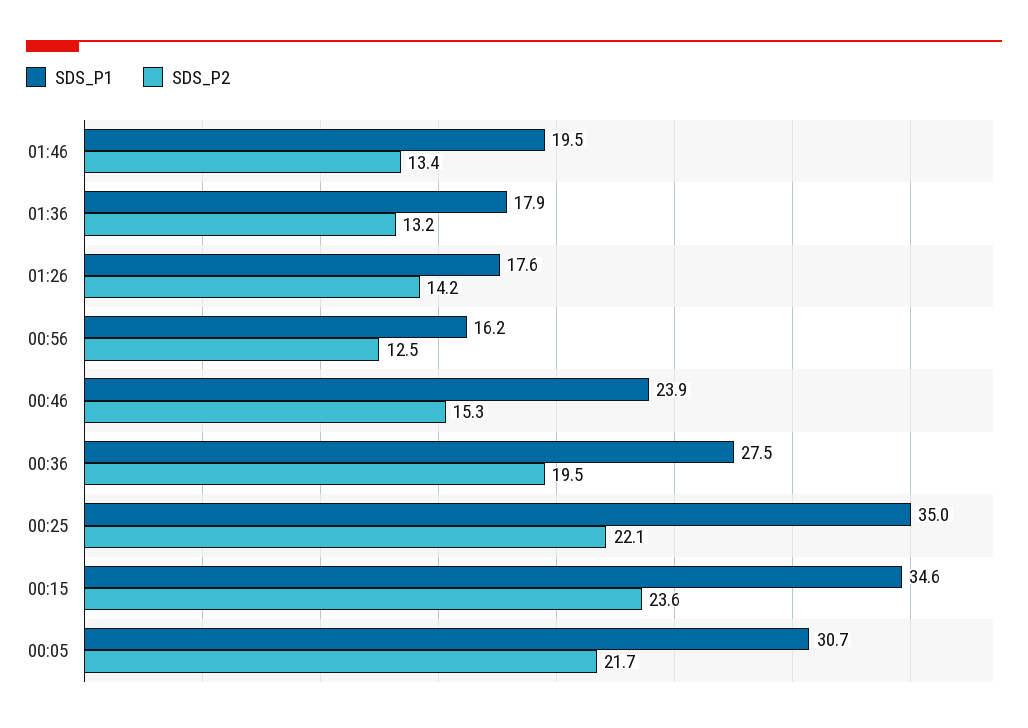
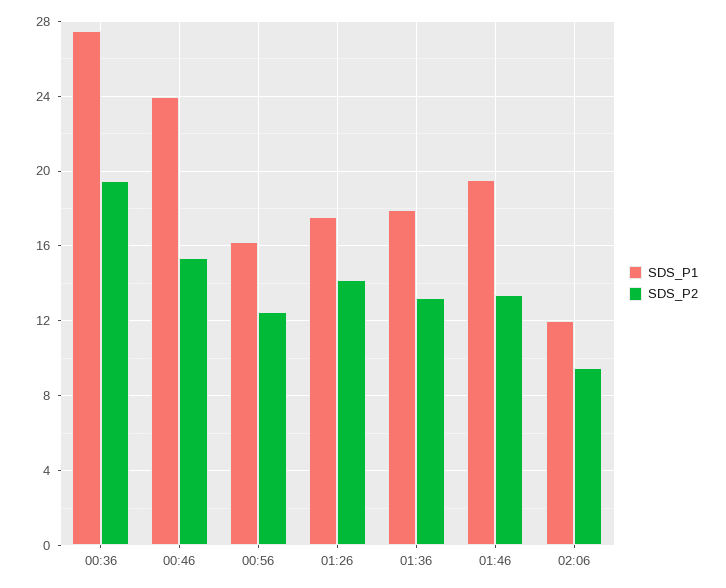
SDS_P1, 00:25: 35 -> none
SDS_P2, 00:25: 22.1 -> none
SDS_P1, 00:15: 34.6 -> none
SDS_P2, 00:15: 23.6 -> none
SDS_P1, 00:05: 30.7 -> none
SDS_P2, 00:05: 21.7 -> none
SDS_P1, 02:06: none -> 12
SDS_P2, 02:06: none -> 9.5

